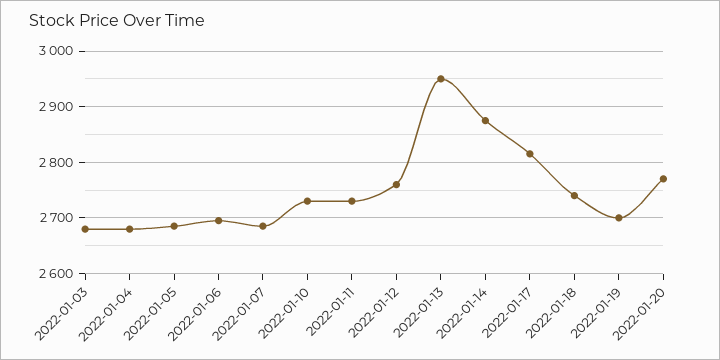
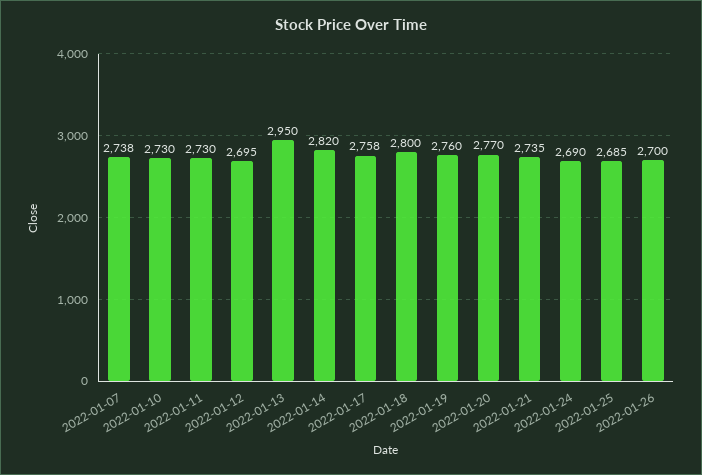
2022-01-03: 2680 -> none
2022-01-04: 2680 -> none
2022-01-05: 2680 -> none
2022-01-06: 2700 -> none
2022-01-07: 2680 -> 2738
2022-01-12: 2760 -> 2695
2022-01-14: 2880 -> 2820
2022-01-17: 2820 -> 2758
2022-01-18: 2740 -> 2800
2022-01-19: 2700 -> 2760
2022-01-21: none -> 2735
2022-01-24: none -> 2690
2022-01-25: none -> 2685
2022-01-26: none -> 2700

